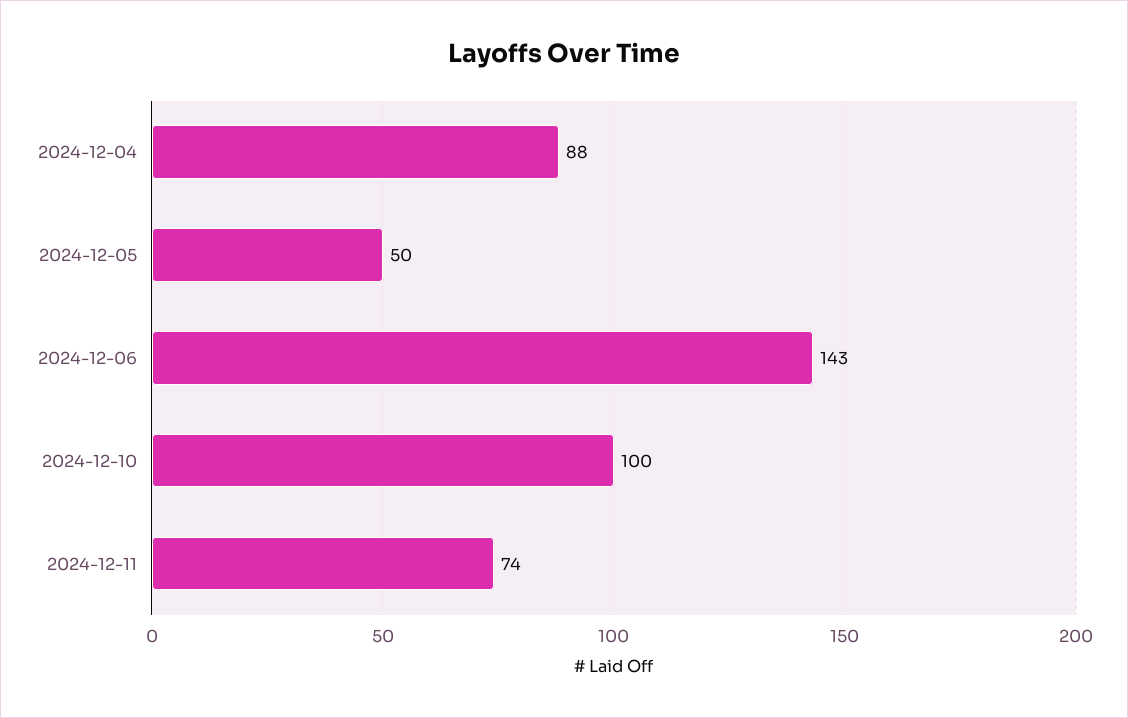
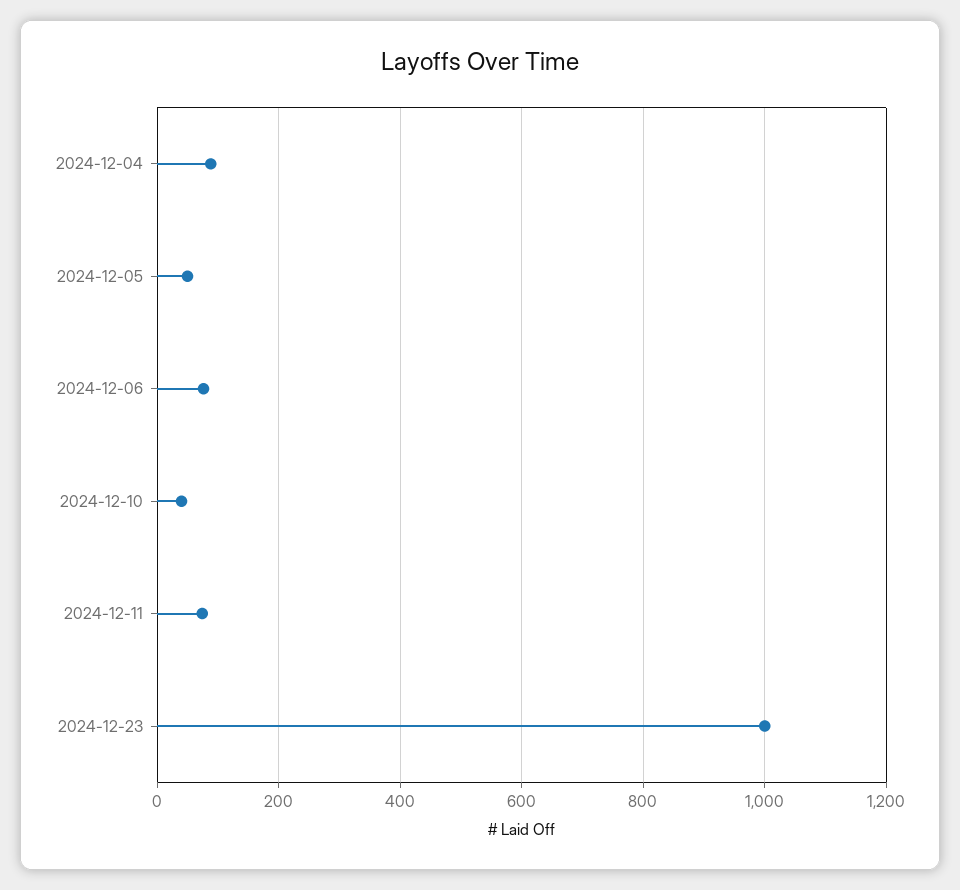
2024-12-06: 143 -> 80
2024-12-10: 100 -> 40
2024-12-23: none -> 1000

